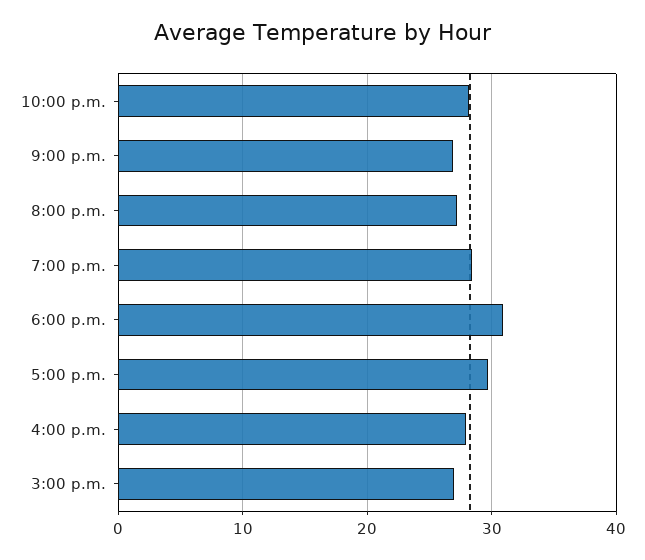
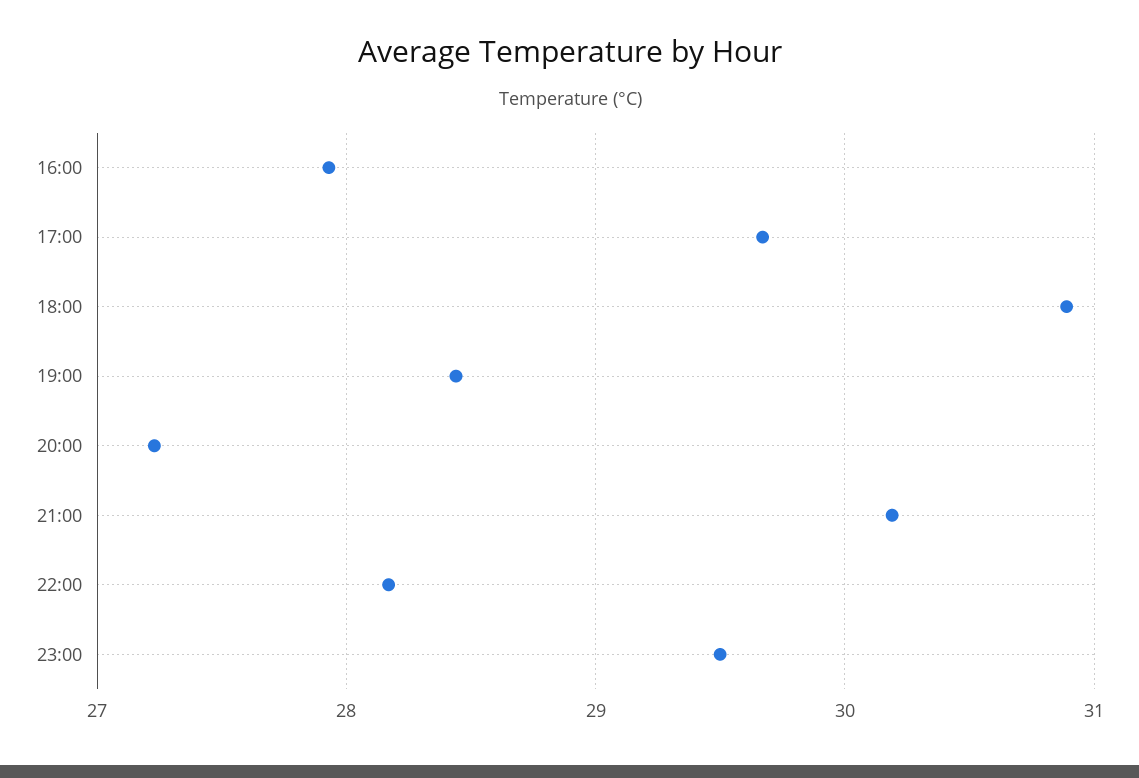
9:00 p.m.: 27 -> 30.2
3:00 p.m.: 27 -> none
23:00: none -> 29.5

